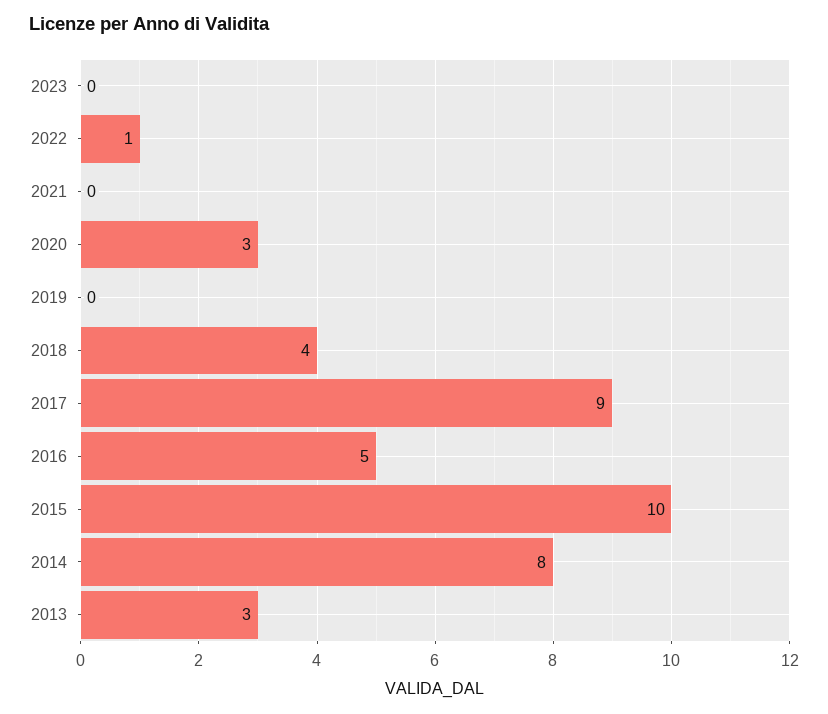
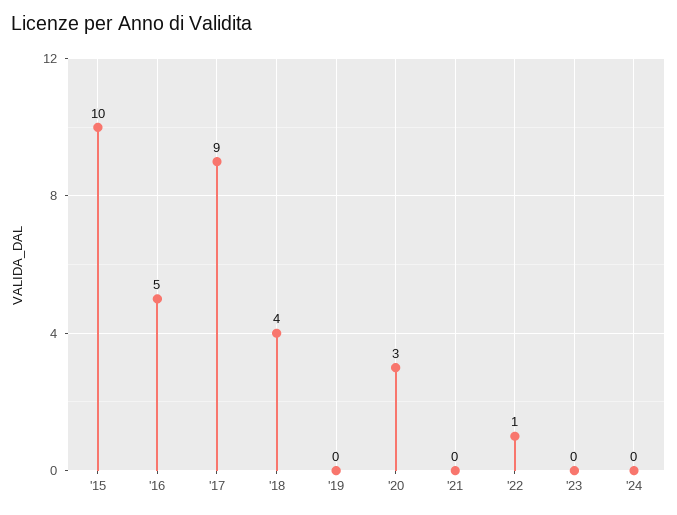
2014: 8 -> none
2013: 3 -> none
'24: none -> 0

